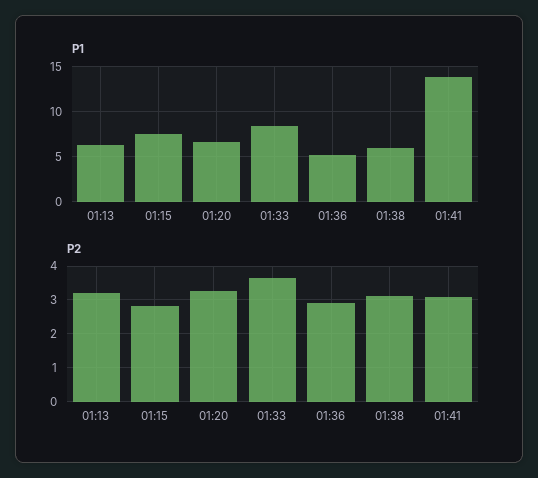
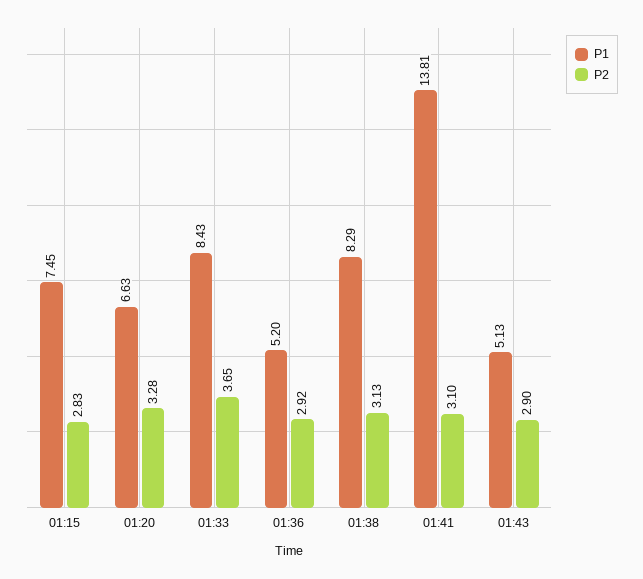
P1, 01:13: 6 -> none
P1, 01:38: 6 -> 8.29
P2, 01:13: 3.2 -> none
P1, 01:43: none -> 5.13
P2, 01:43: none -> 2.9

